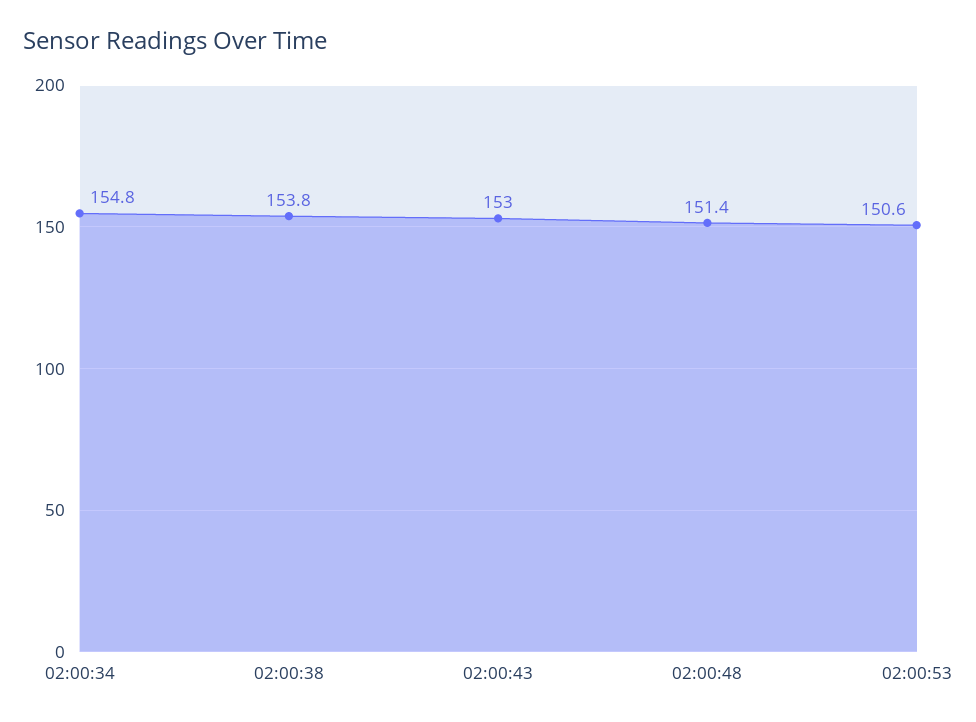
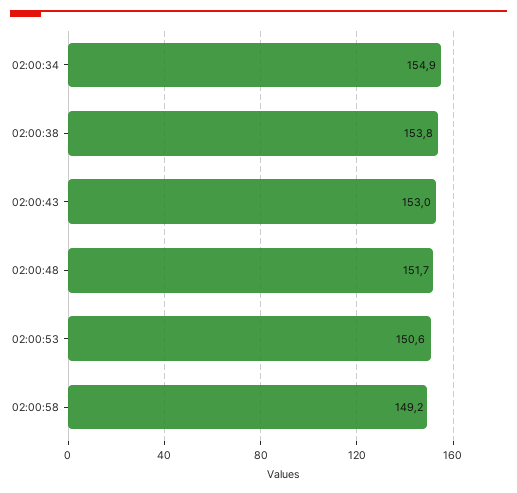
02:00:34: 154.8 -> 154.9
02:00:48: 151.4 -> 151.7
02:00:58: none -> 149.2

